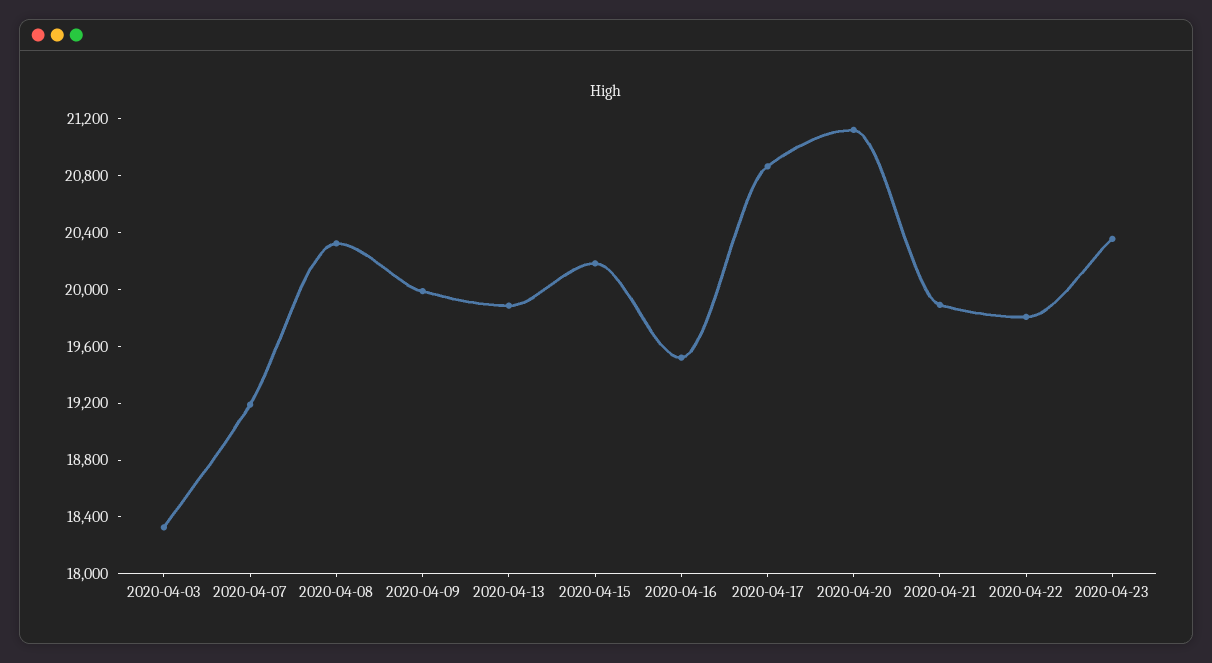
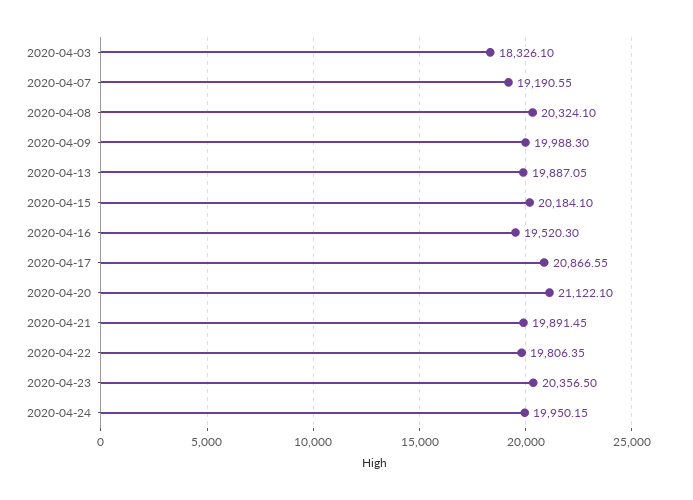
2020-04-24: none -> 19950.15

